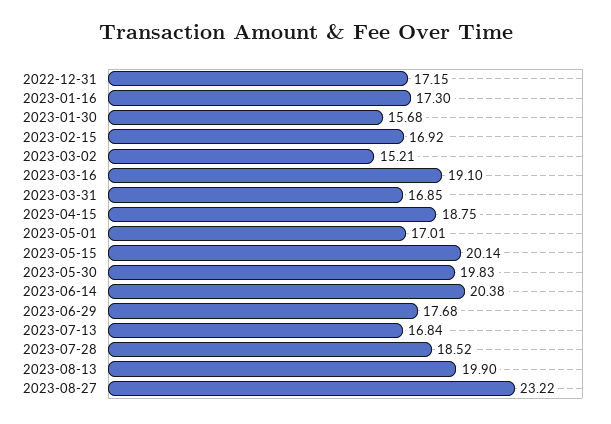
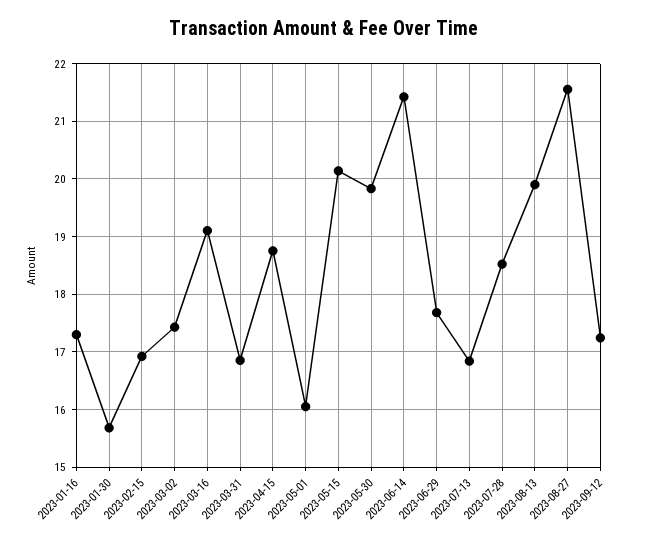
2022-12-31: 17.15 -> none
2023-03-02: 15.21 -> 17.4
2023-05-01: 17.01 -> 16
2023-06-14: 20.38 -> 21.4
2023-08-27: 23.22 -> 21.6
2023-09-12: none -> 17.2

